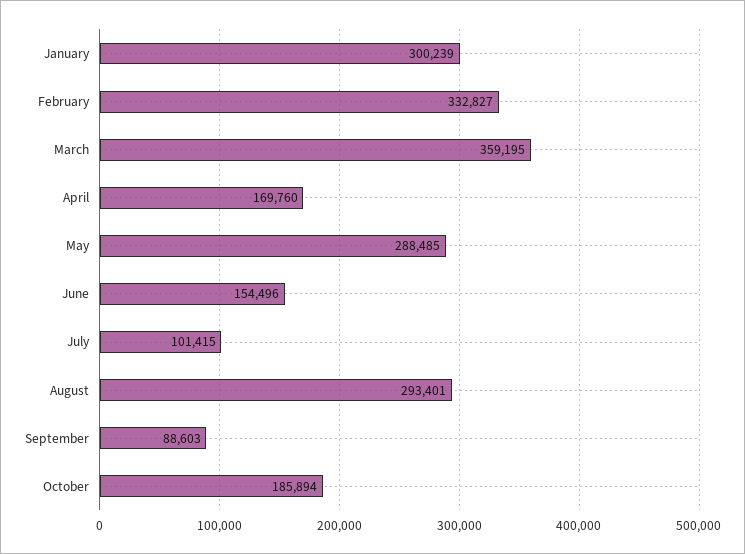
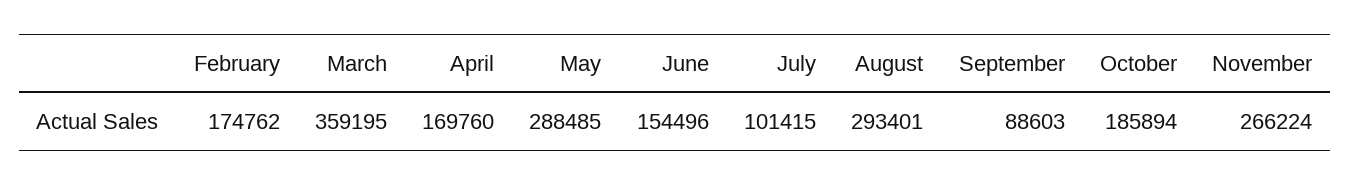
January: 300239 -> none
February: 332827 -> 174762
November: none -> 266224

